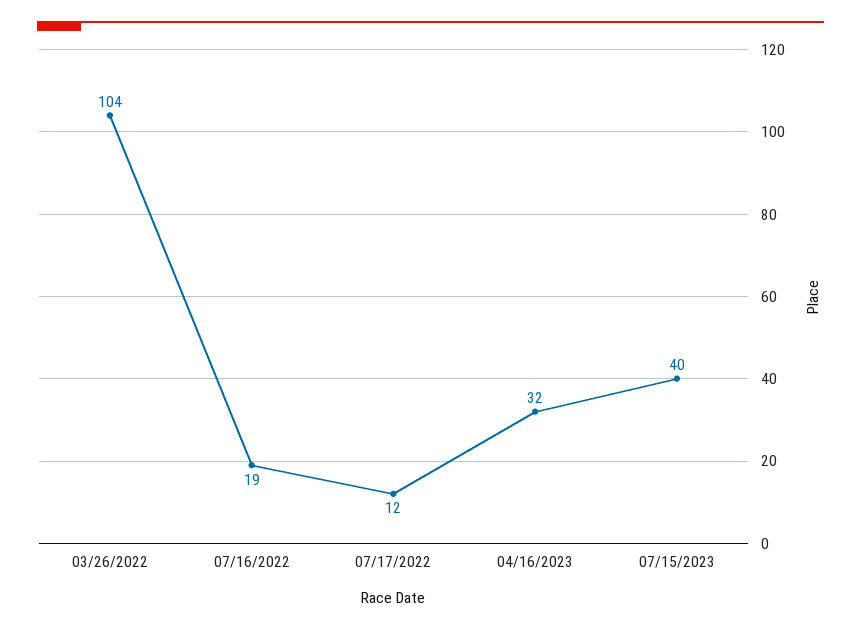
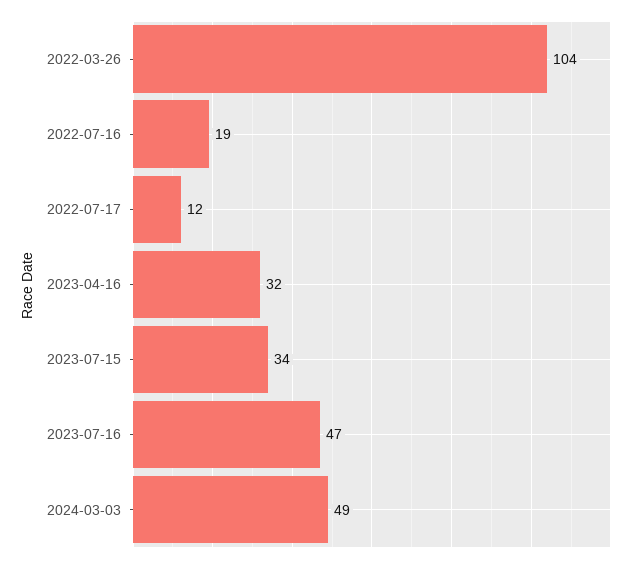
07/15/2023: 40 -> 34
2023-07-16: none -> 47
2024-03-03: none -> 49

